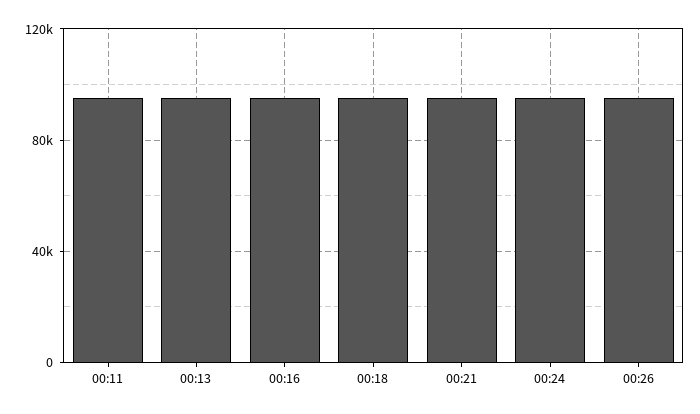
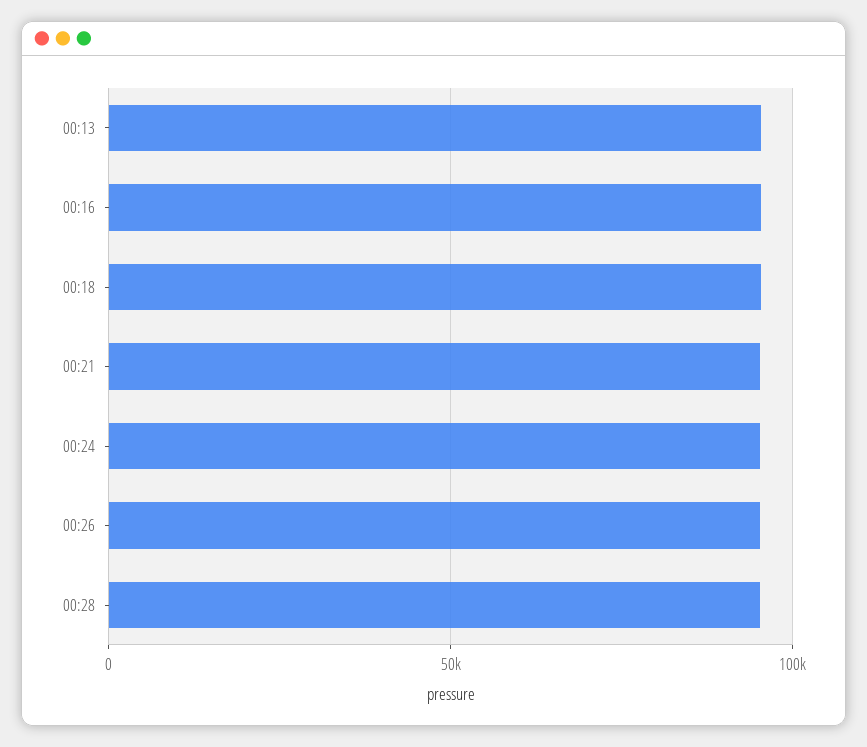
00:11: 95000 -> none
00:28: none -> 95000

